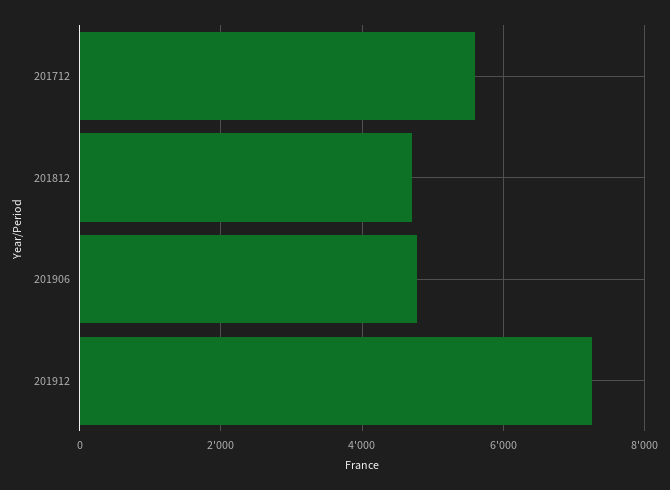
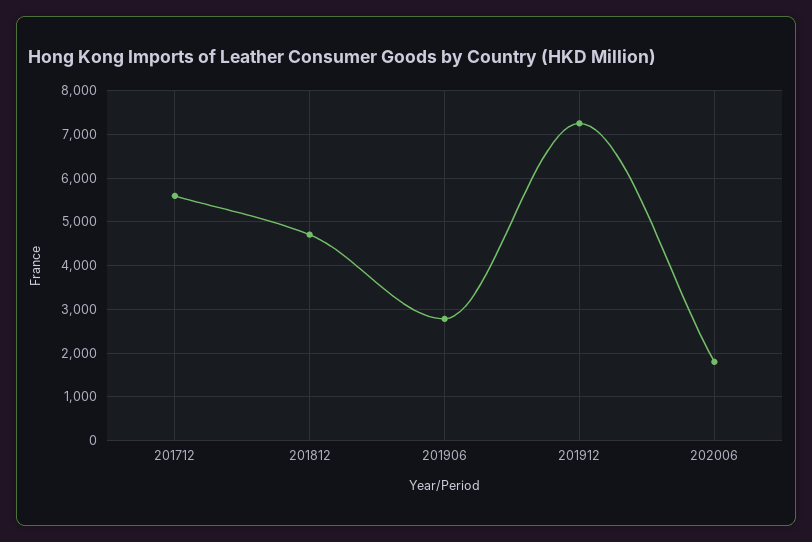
201906: 4800 -> 2800
202006: none -> 1800

